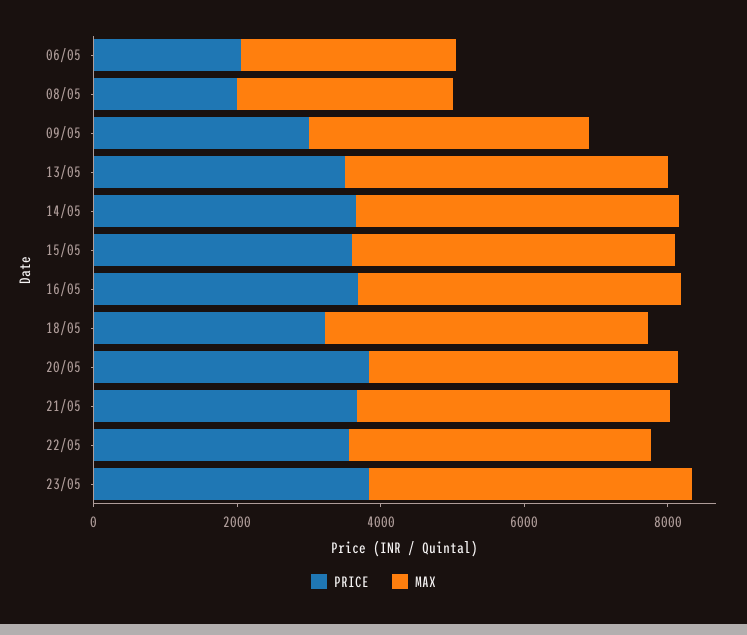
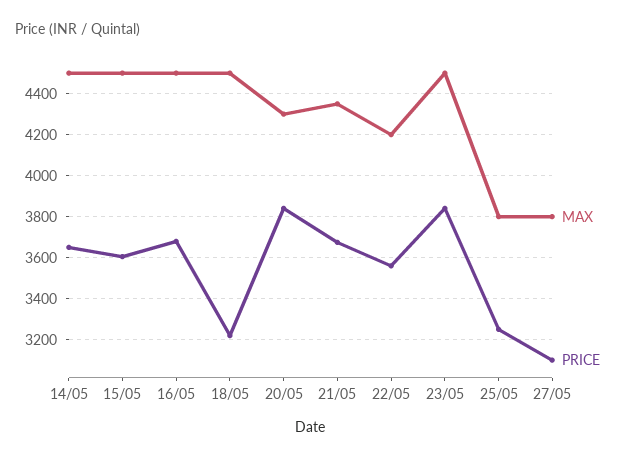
PRICE, 06/05: 2000 -> none
MAX, 06/05: 3000 -> none
PRICE, 08/05: 2000 -> none
MAX, 08/05: 3000 -> none
PRICE, 09/05: 3000 -> none
MAX, 09/05: 4000 -> none
PRICE, 13/05: 3500 -> none
MAX, 13/05: 4500 -> none
MAX, 25/05: none -> 3800
PRICE, 25/05: none -> 3250
MAX, 27/05: none -> 3800
PRICE, 27/05: none -> 3100

